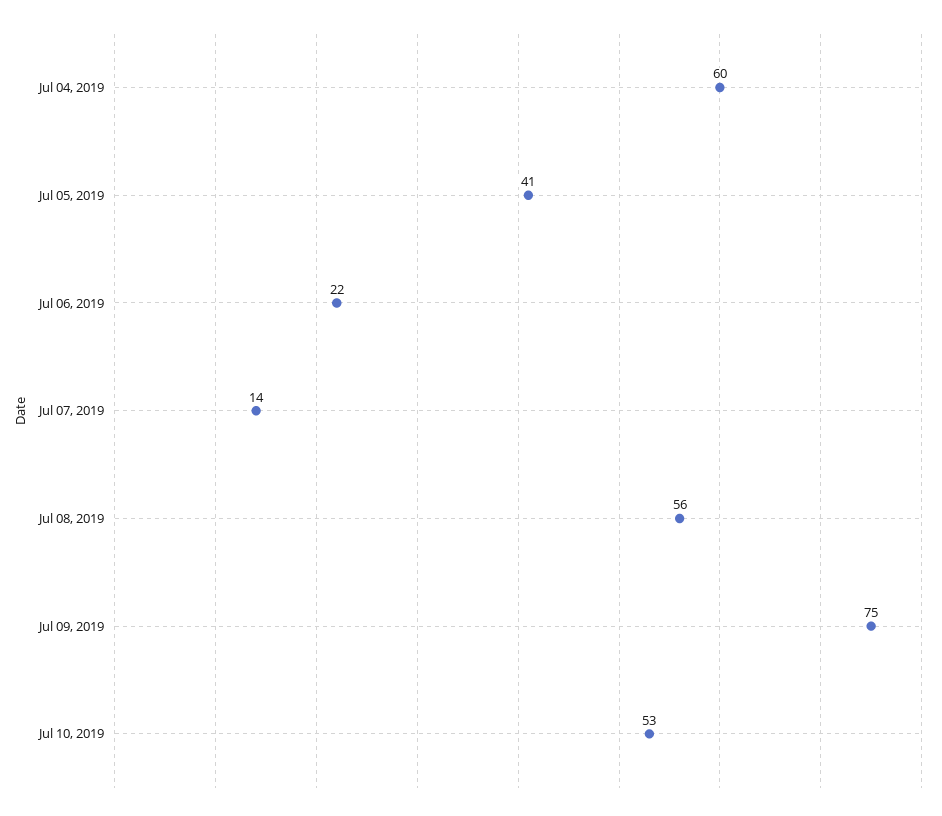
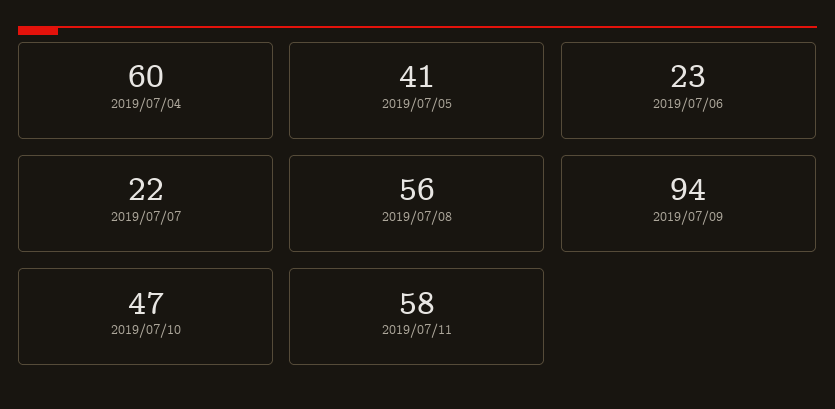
Jul 06, 2019: 22 -> 23
Jul 07, 2019: 14 -> 22
Jul 09, 2019: 75 -> 94
Jul 10, 2019: 53 -> 47
2019/07/11: none -> 58

